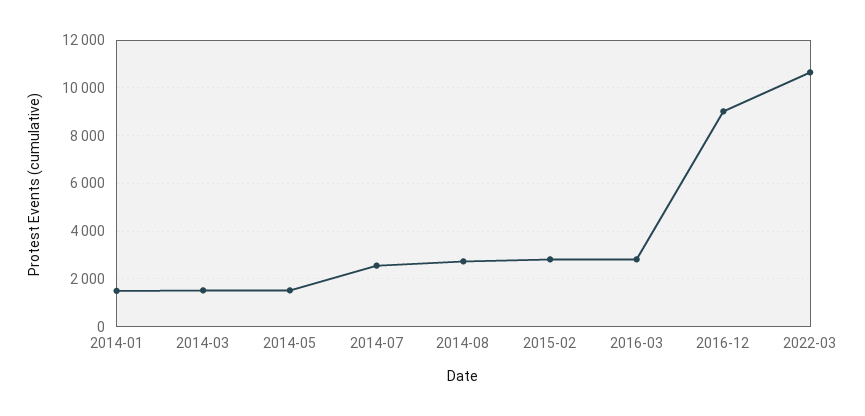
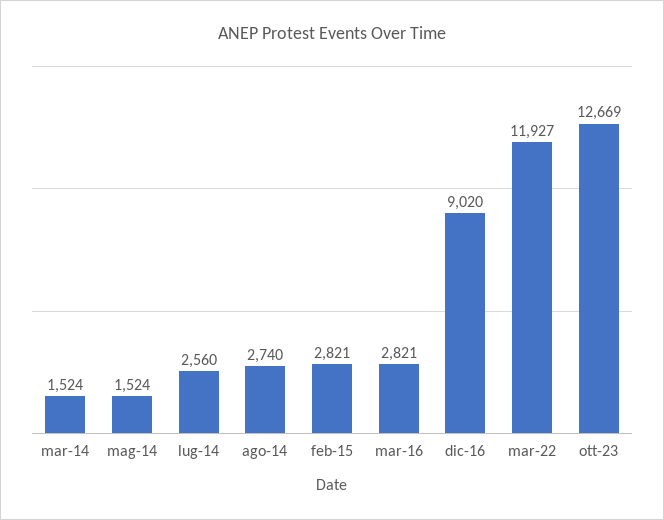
2014-01: 1500 -> none
2022-03: 10500 -> 11927
ott-23: none -> 12669

